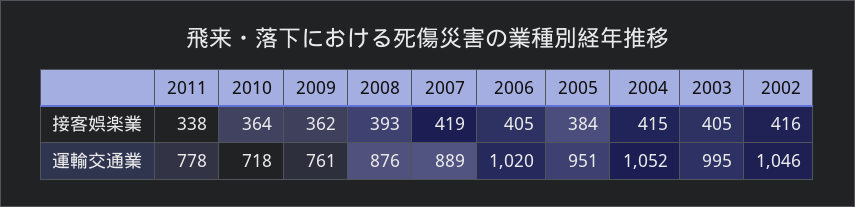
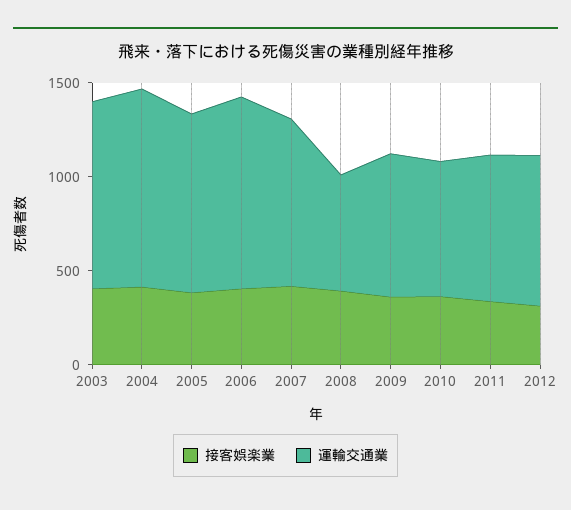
接客娯楽業, 2002: 416 -> none
運輸交通業, 2008: 876 -> 600
運輸交通業, 2002: 1046 -> none
接客娯楽業, 2012: none -> 300
運輸交通業, 2012: none -> 800

